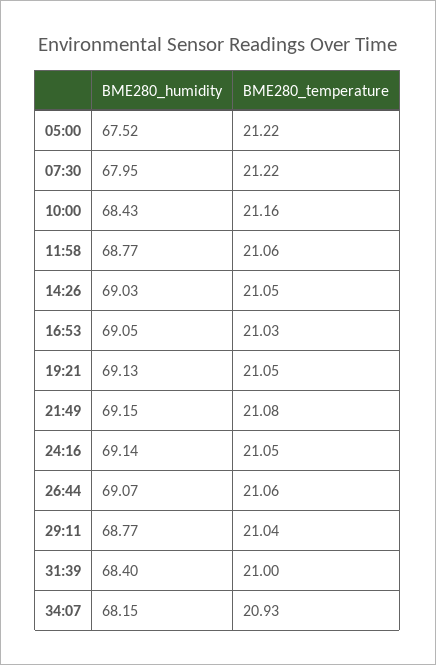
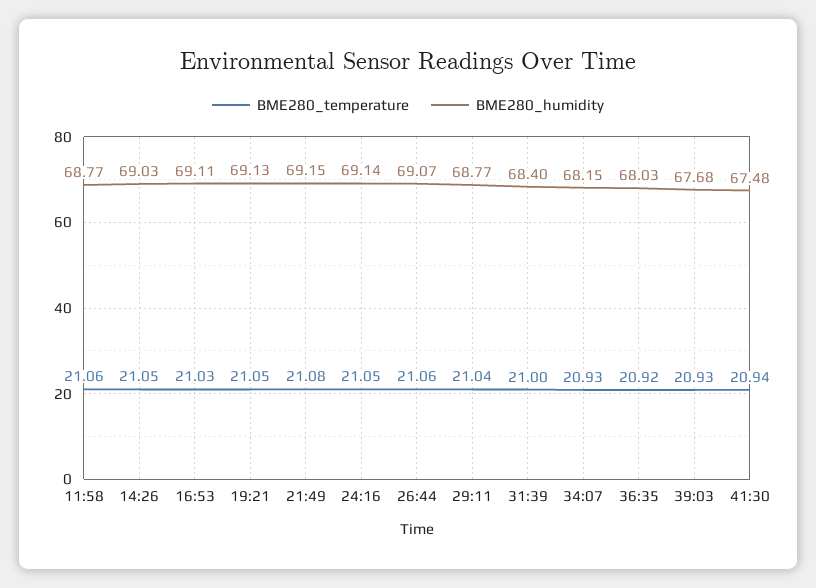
BME280_humidity, 05:00: 67.52 -> none
BME280_temperature, 05:00: 21.22 -> none
BME280_humidity, 07:30: 67.95 -> none
BME280_temperature, 07:30: 21.22 -> none
BME280_humidity, 10:00: 68.43 -> none
BME280_temperature, 10:00: 21.16 -> none
BME280_humidity, 16:53: 69.05 -> 69.11
BME280_temperature, 36:35: none -> 20.92
BME280_humidity, 36:35: none -> 68.03
BME280_temperature, 39:03: none -> 20.93
BME280_humidity, 39:03: none -> 67.68
BME280_temperature, 41:30: none -> 20.94
BME280_humidity, 41:30: none -> 67.48

